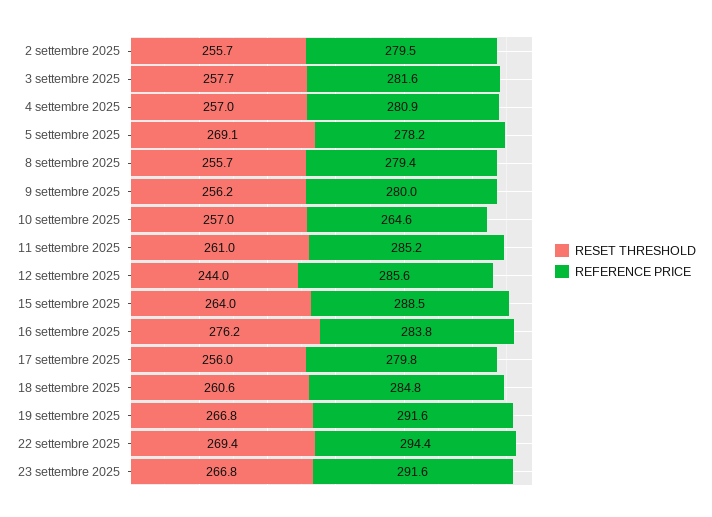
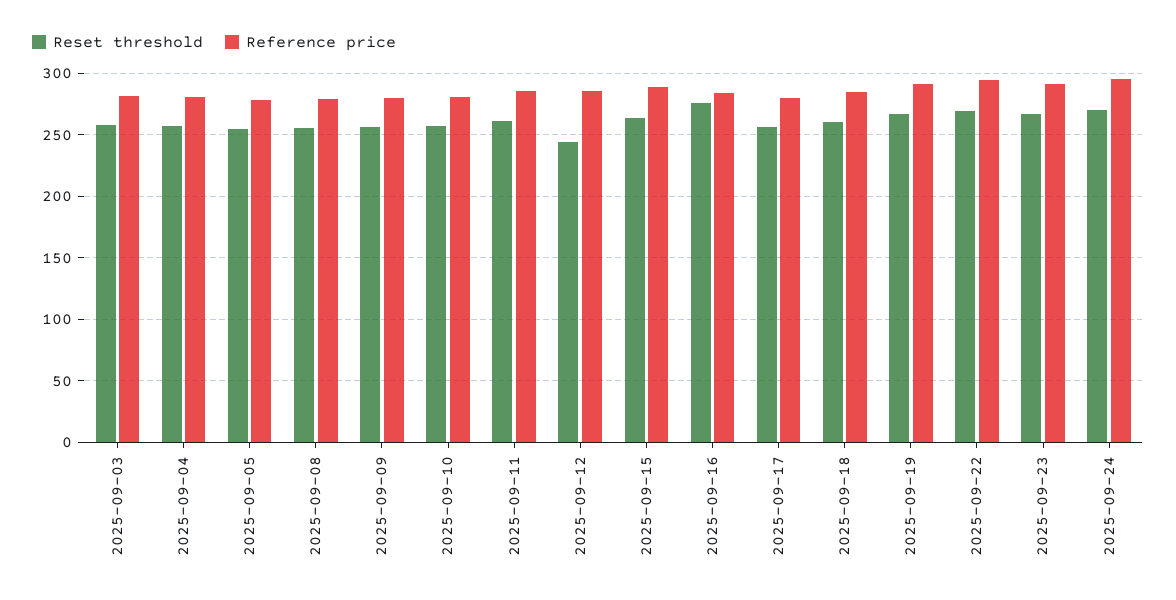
RESET THRESHOLD, 2 settembre 2025: 255.7 -> none
REFERENCE PRICE, 2 settembre 2025: 279.5 -> none
RESET THRESHOLD, 5 settembre 2025: 269.1 -> 255
REFERENCE PRICE, 10 settembre 2025: 264.6 -> 280
RESET THRESHOLD, 2025-09-24: none -> 270
REFERENCE PRICE, 2025-09-24: none -> 295

